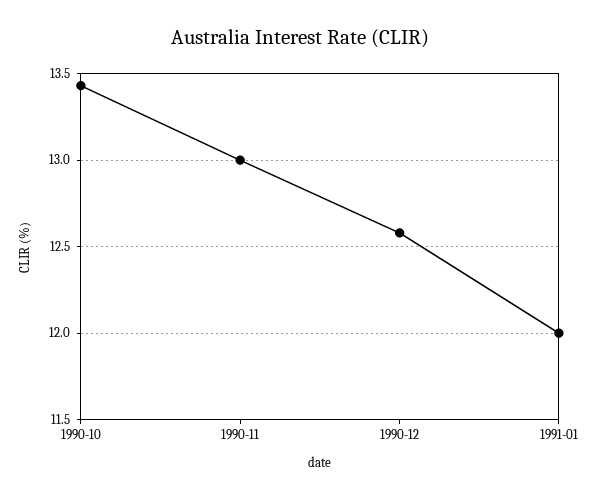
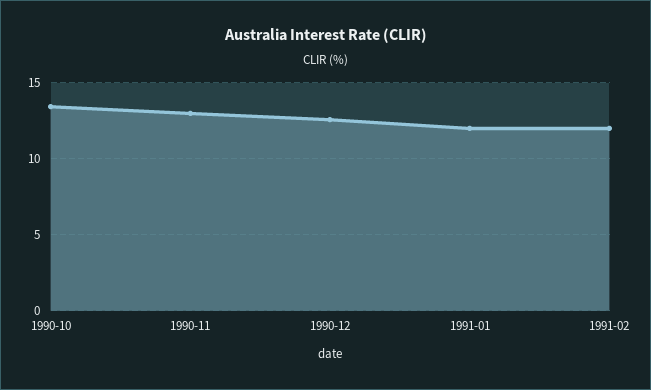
1991-02: none -> 12

